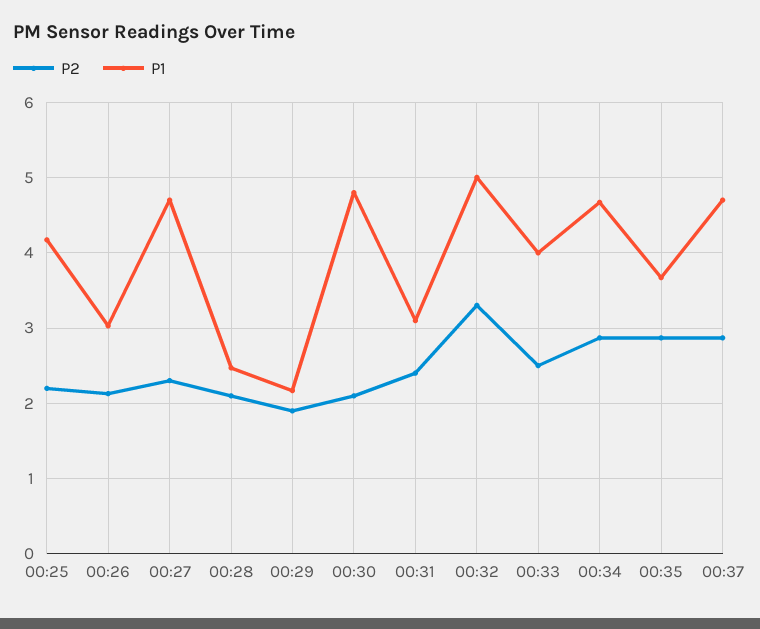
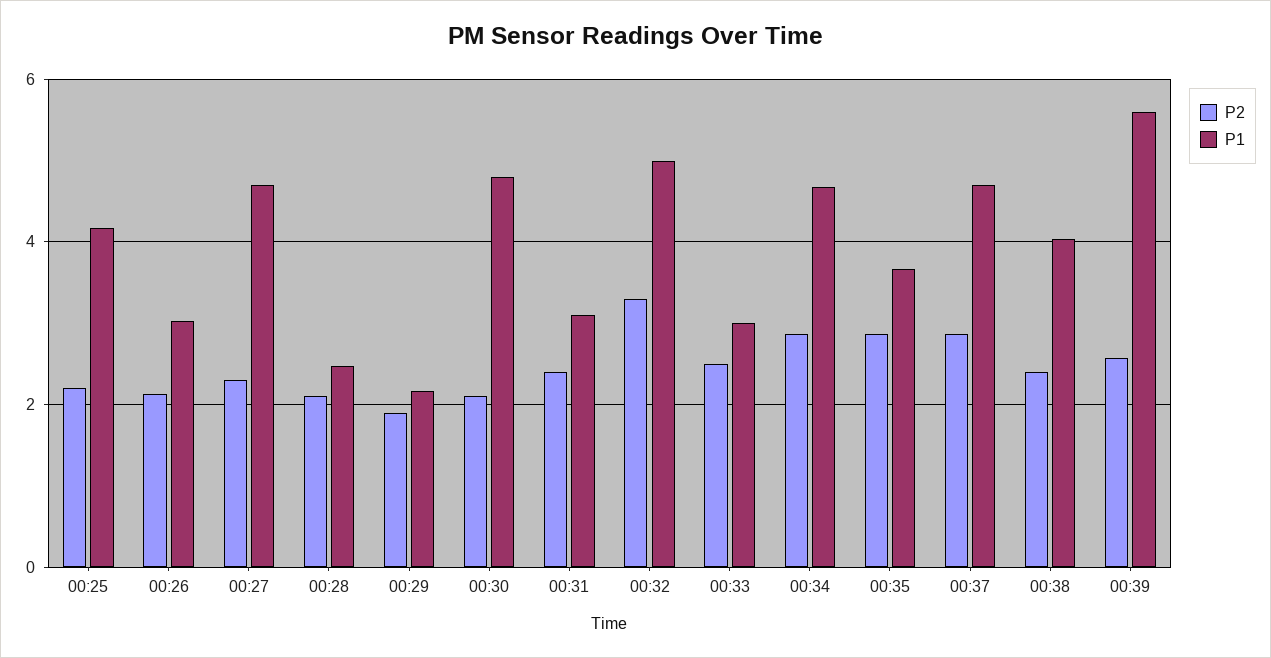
P1, 00:33: 4 -> 3
P2, 00:38: none -> 2.4
P1, 00:38: none -> 4
P2, 00:39: none -> 2.6
P1, 00:39: none -> 5.6

